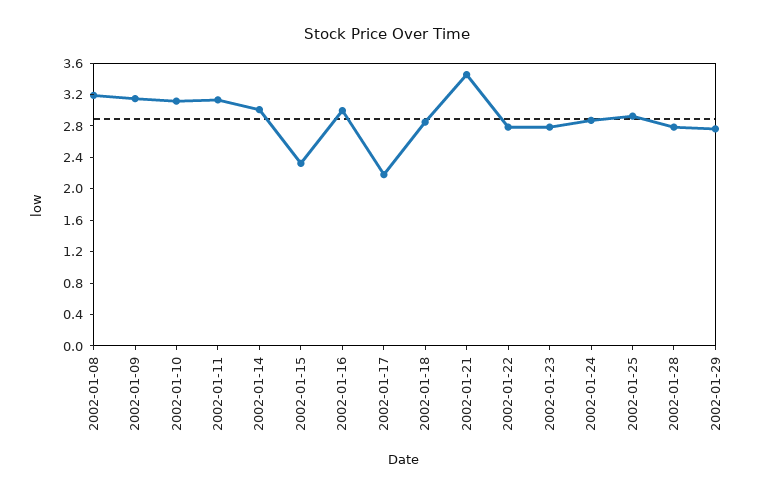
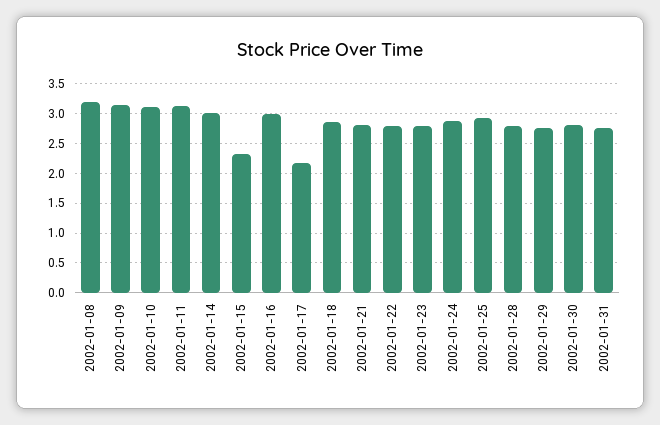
2002-01-21: 3.4 -> 2.75
2002-01-30: none -> 2.75
2002-01-31: none -> 2.75

